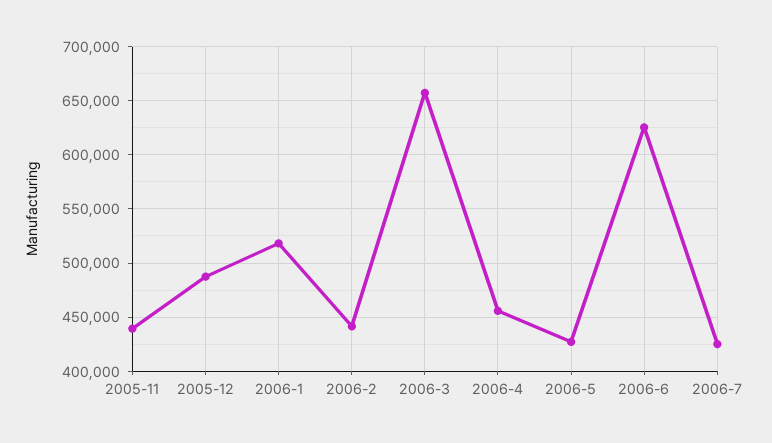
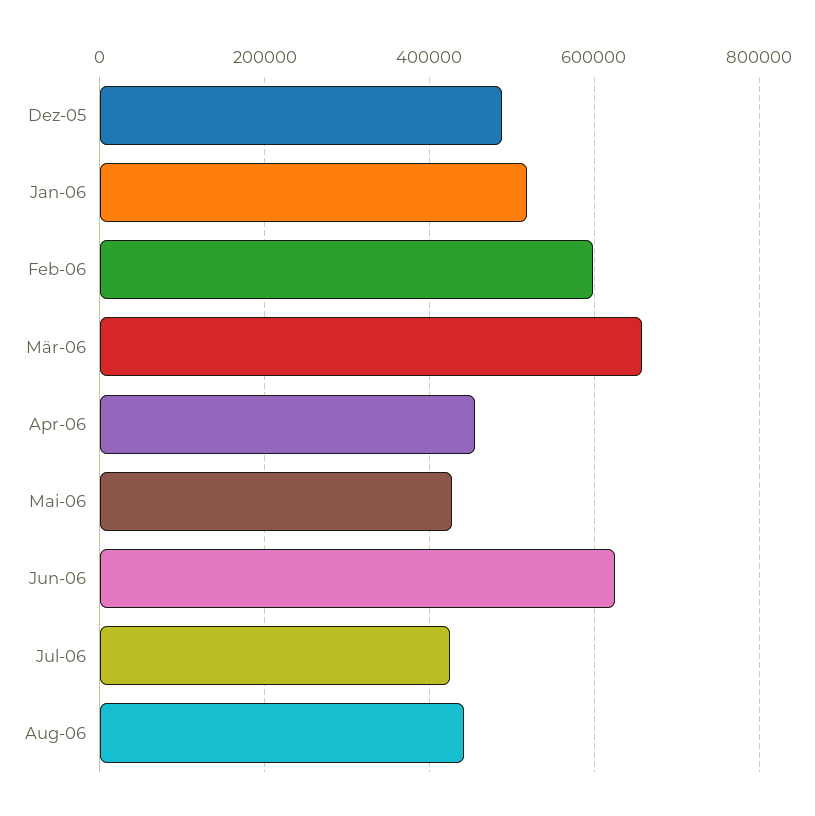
2005-11: 440000 -> none
2006-2: 440000 -> 600000
Aug-06: none -> 440000

